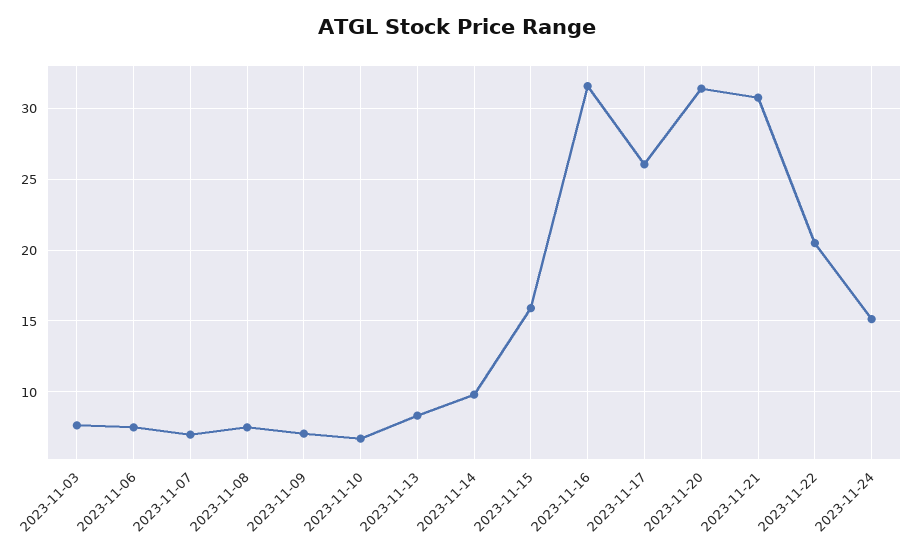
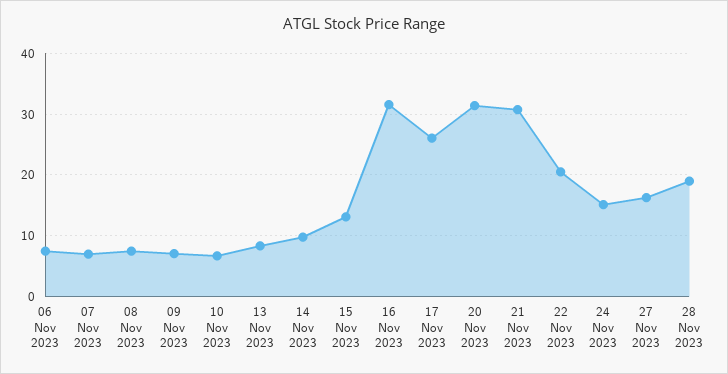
2023-11-03: 7.5 -> none
2023-11-15: 16 -> 13
27 Nov 2023: none -> 16
28 Nov 2023: none -> 19

